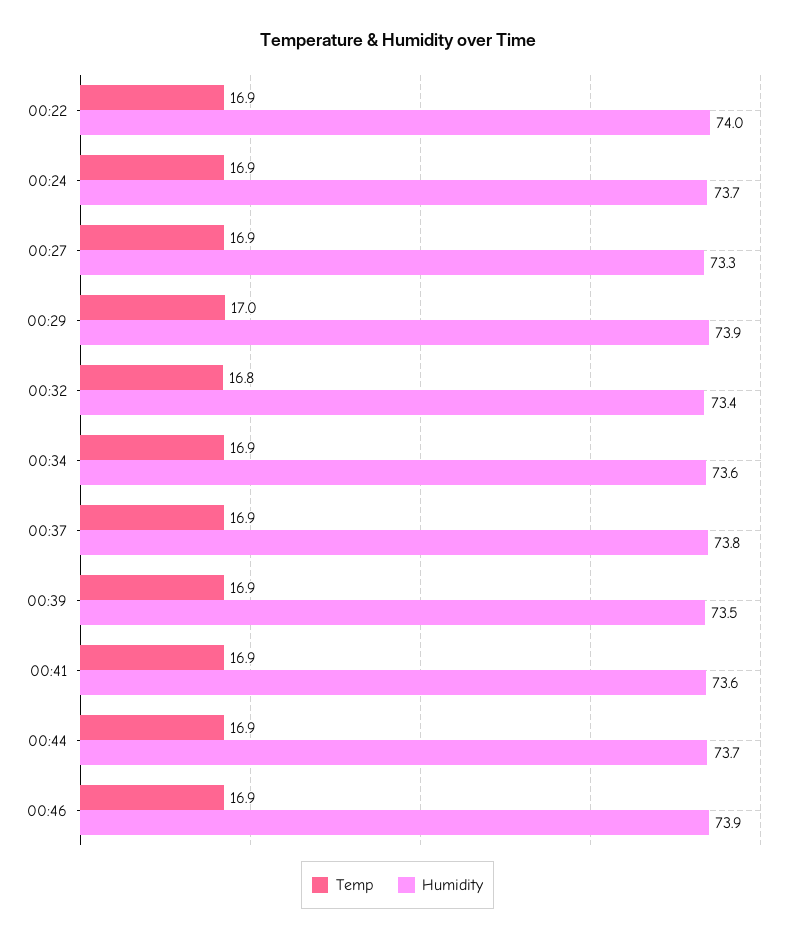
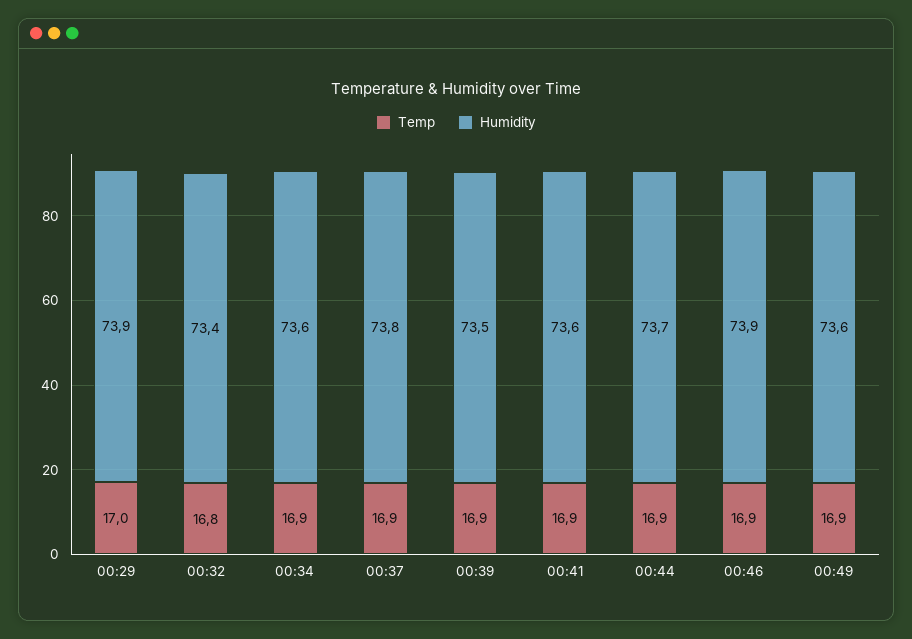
Temp, 00:22: 16.9 -> none
Humidity, 00:22: 74 -> none
Temp, 00:24: 16.9 -> none
Humidity, 00:24: 73.7 -> none
Temp, 00:27: 16.9 -> none
Humidity, 00:27: 73.3 -> none
Temp, 00:49: none -> 16.9
Humidity, 00:49: none -> 73.6

